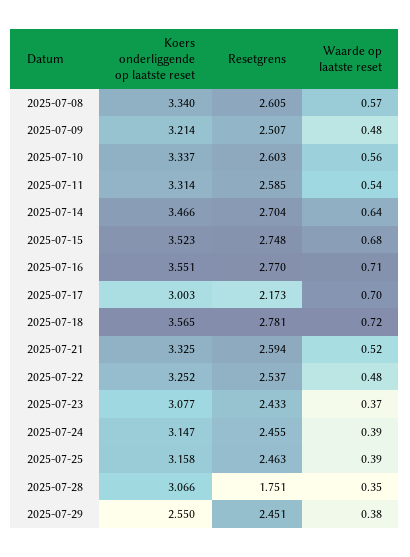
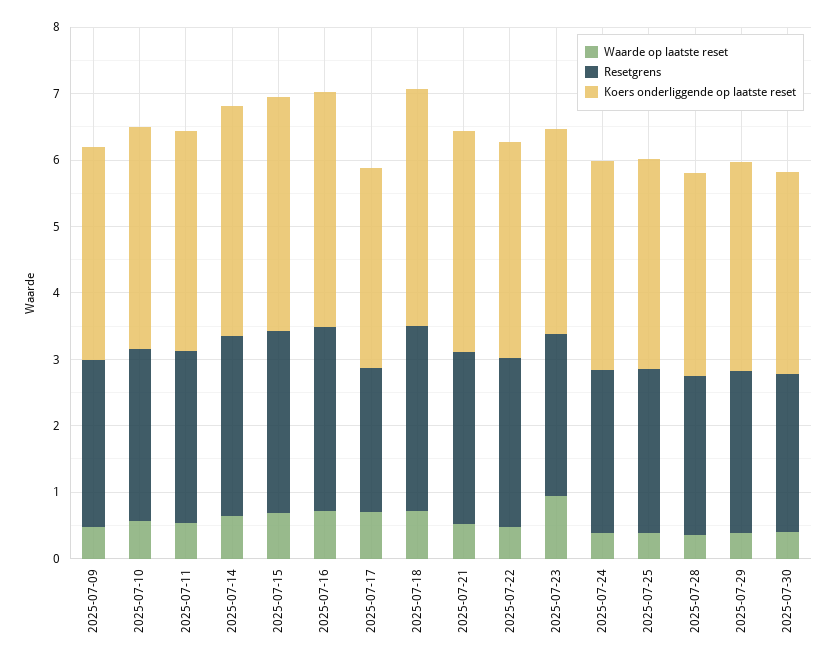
Koers onderliggende op laatste reset, 2025-07-08: 3.34 -> none
Resetgrens, 2025-07-08: 2.605 -> none
Waarde op laatste reset, 2025-07-08: 0.57 -> none
Waarde op laatste reset, 2025-07-23: 0.37 -> 1
Resetgrens, 2025-07-28: 1.751 -> 2.4
Koers onderliggende op laatste reset, 2025-07-29: 2.55 -> 3.2
Waarde op laatste reset, 2025-07-30: none -> 0.4
Resetgrens, 2025-07-30: none -> 2.4
Koers onderliggende op laatste reset, 2025-07-30: none -> 3

